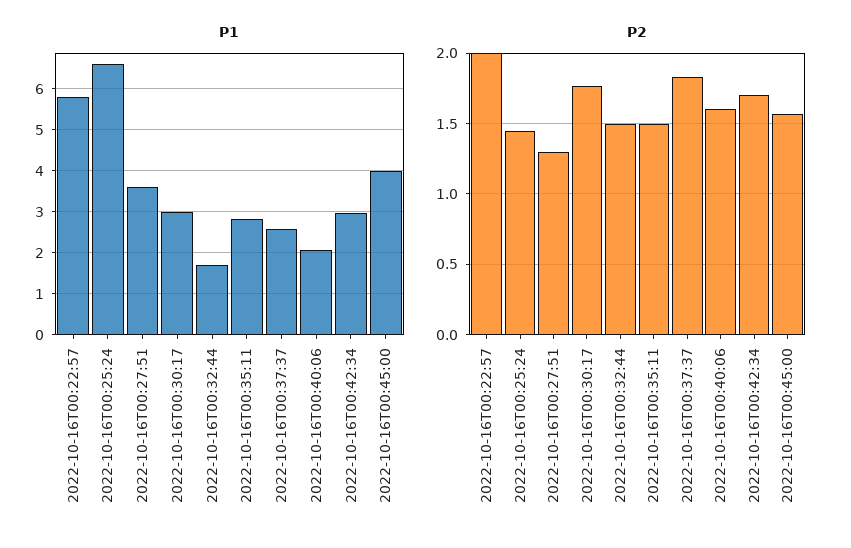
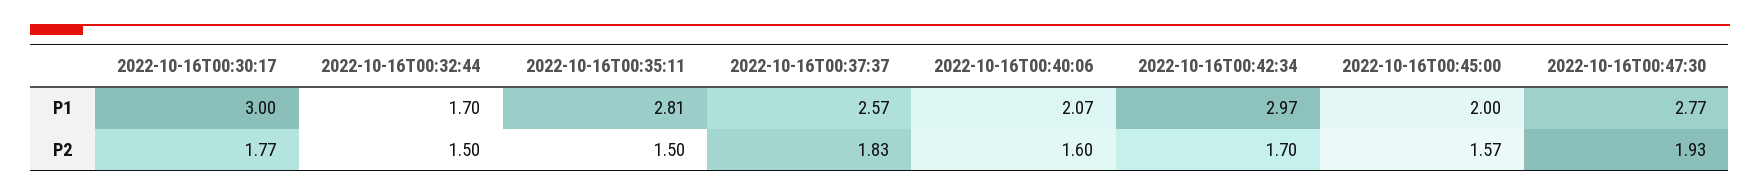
P1, 2022-10-16T00:22:57: 5.8 -> none
P1, 2022-10-16T00:25:24: 6.6 -> none
P1, 2022-10-16T00:27:51: 3.6 -> none
P1, 2022-10-16T00:45:00: 4 -> 2
P2, 2022-10-16T00:22:57: 2 -> none
P2, 2022-10-16T00:25:24: 1.45 -> none
P2, 2022-10-16T00:27:51: 1.3 -> none
P1, 2022-10-16T00:47:30: none -> 2.77
P2, 2022-10-16T00:47:30: none -> 1.93

